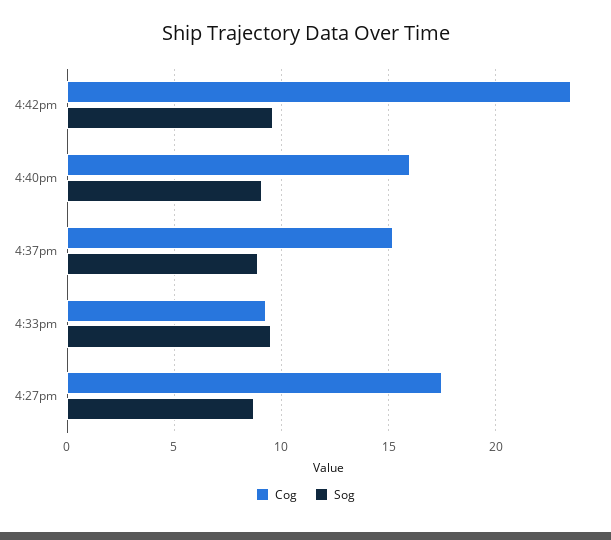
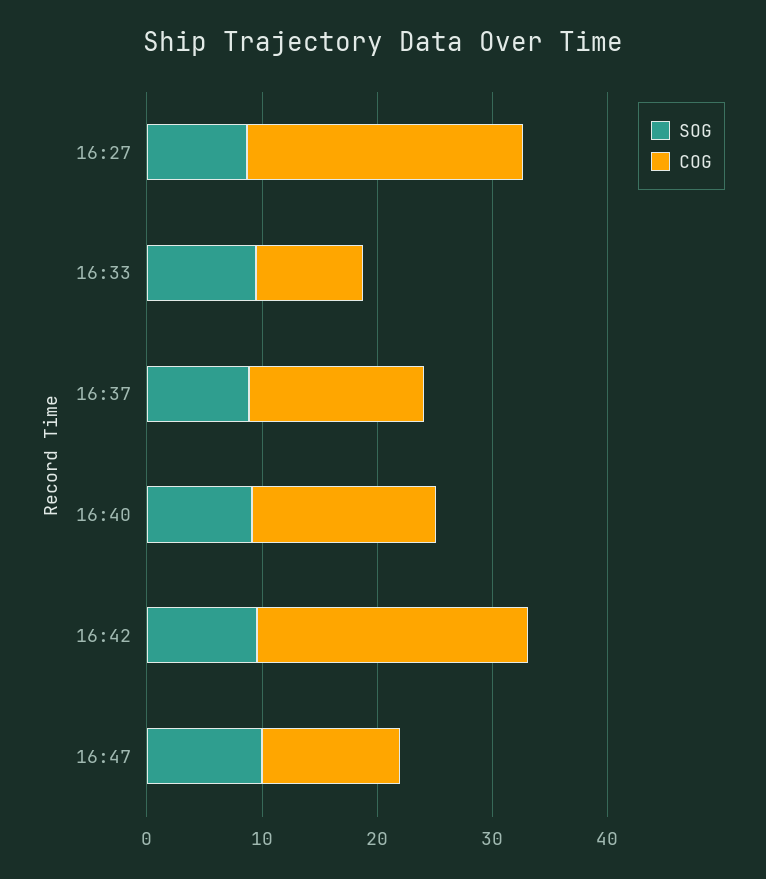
Cog, 4:27pm: 17.5 -> 24
Sog, 16:47: none -> 10
Cog, 16:47: none -> 12

